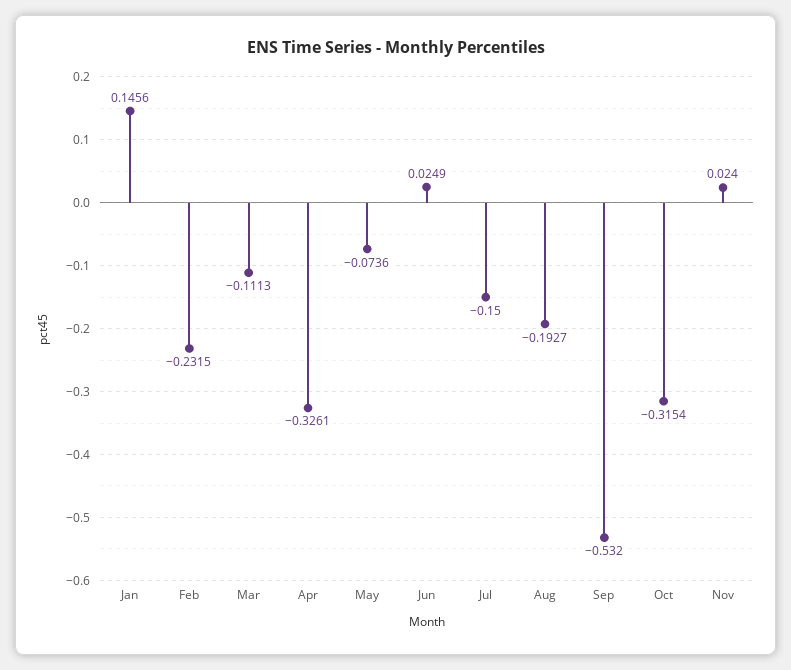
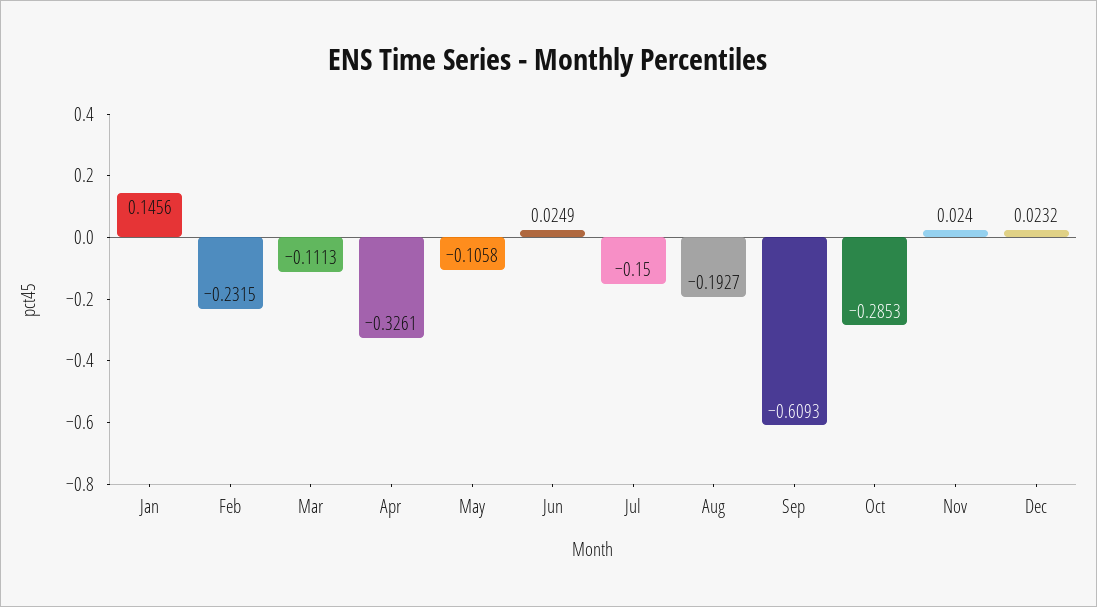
May: -0.0736 -> -0.1058
Sep: -0.532 -> -0.6093
Oct: -0.3154 -> -0.2853
Dec: none -> 0.0232

